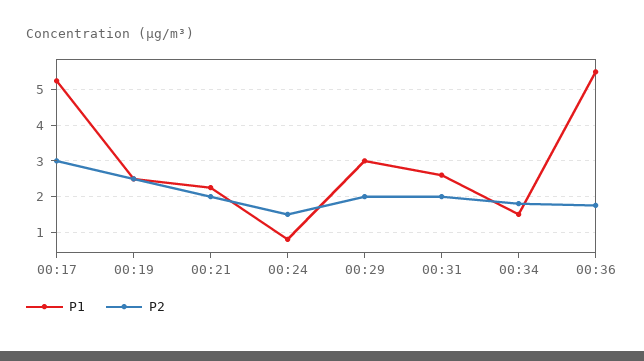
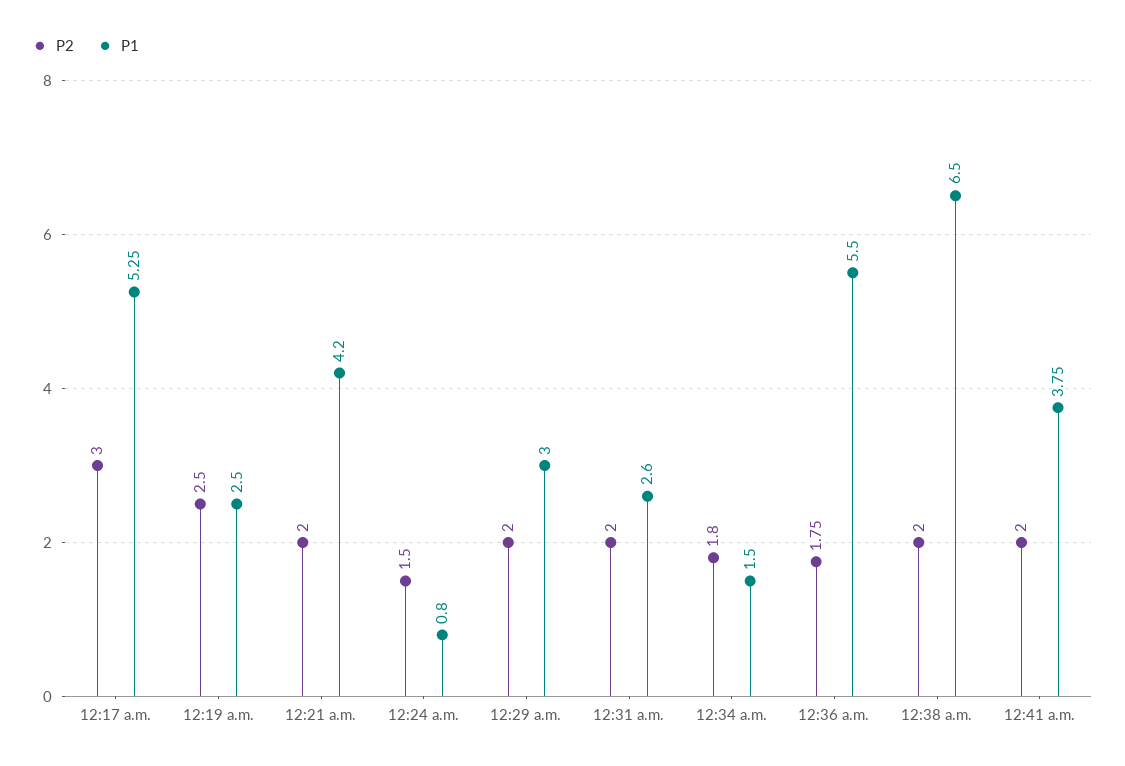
P1, 00:21: 2.2 -> 4.2
P2, 12:38 a.m.: none -> 2
P1, 12:38 a.m.: none -> 6.5
P2, 12:41 a.m.: none -> 2
P1, 12:41 a.m.: none -> 3.75

